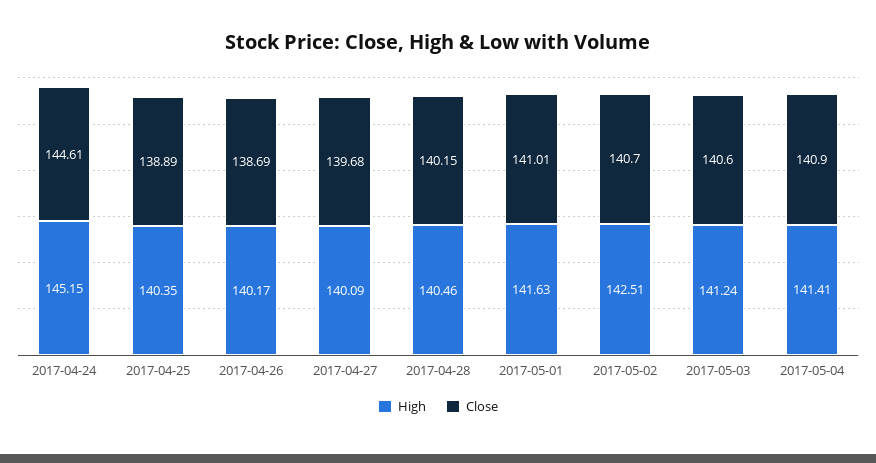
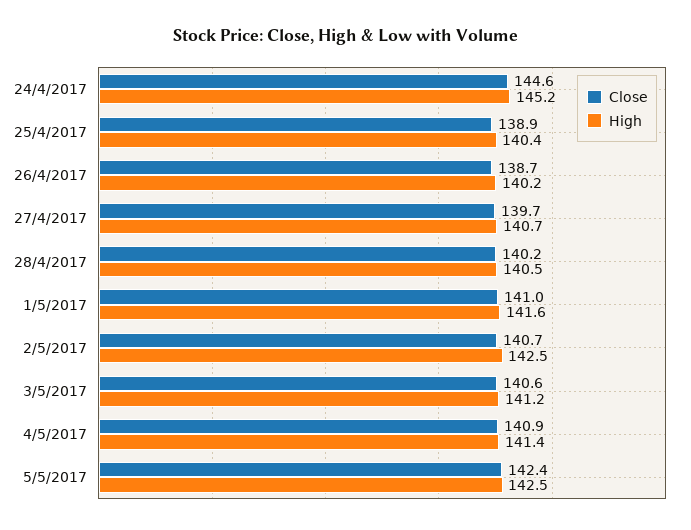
High, 2017-04-27: 140.09 -> 140.7
Close, 5/5/2017: none -> 142.4
High, 5/5/2017: none -> 142.5

